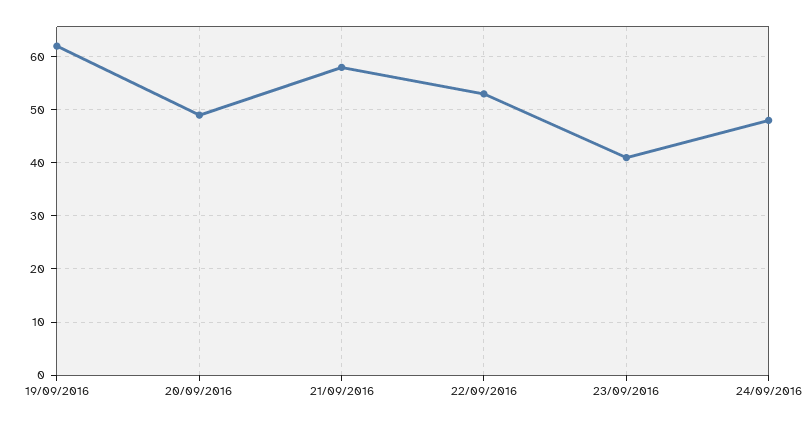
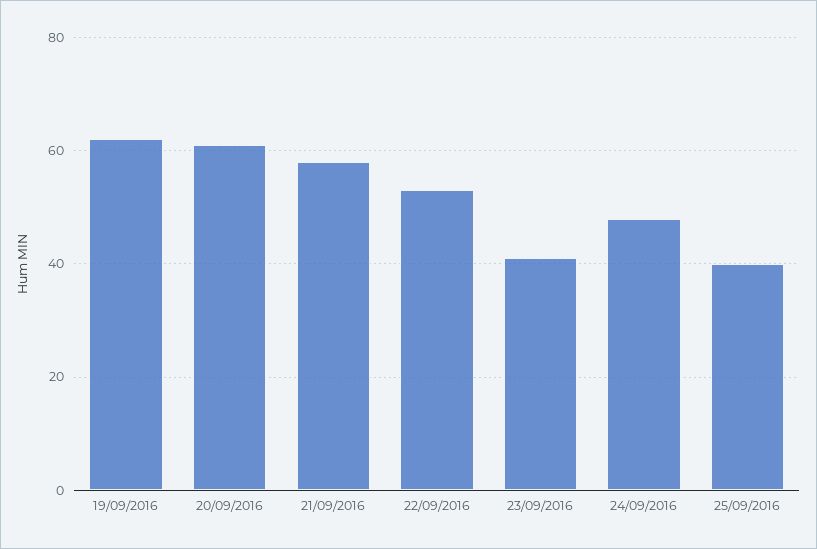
20/09/2016: 50 -> 60
25/09/2016: none -> 40

